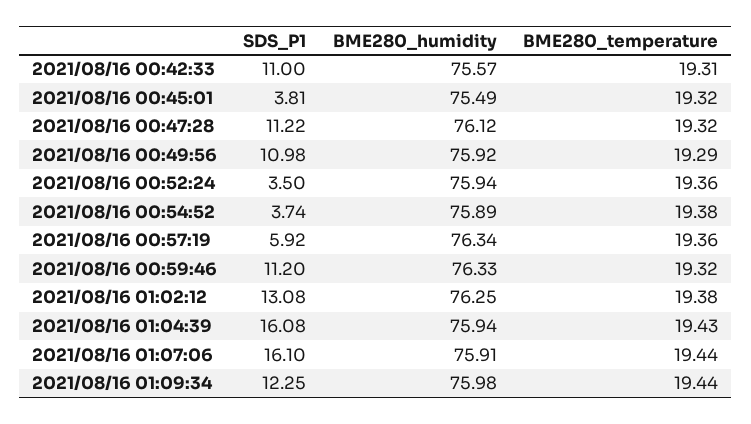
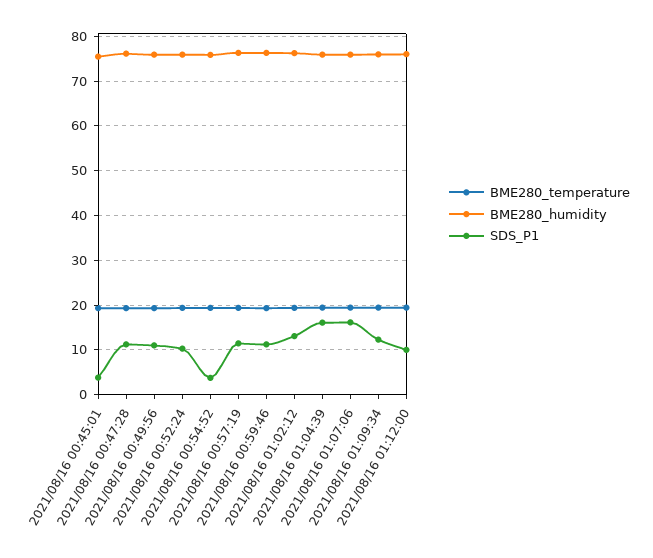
SDS_P1, 2021/08/16 00:42:33: 11 -> none
BME280_humidity, 2021/08/16 00:42:33: 75.57 -> none
BME280_temperature, 2021/08/16 00:42:33: 19.31 -> none
SDS_P1, 2021/08/16 00:52:24: 3.5 -> 10
SDS_P1, 2021/08/16 00:57:19: 5.92 -> 12
BME280_temperature, 2021/08/16 01:12:00: none -> 20
BME280_humidity, 2021/08/16 01:12:00: none -> 76
SDS_P1, 2021/08/16 01:12:00: none -> 10

